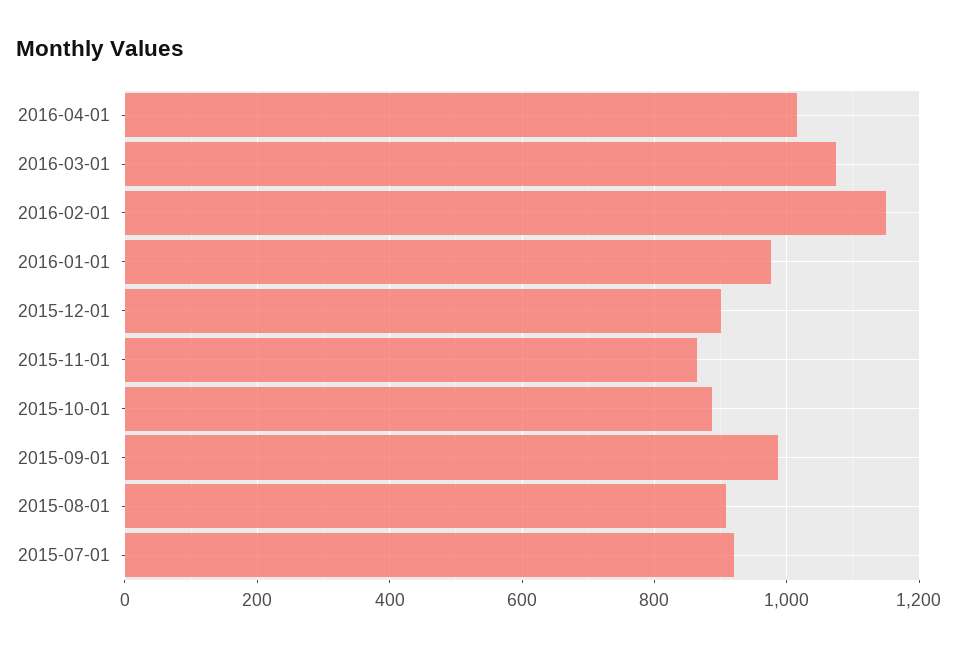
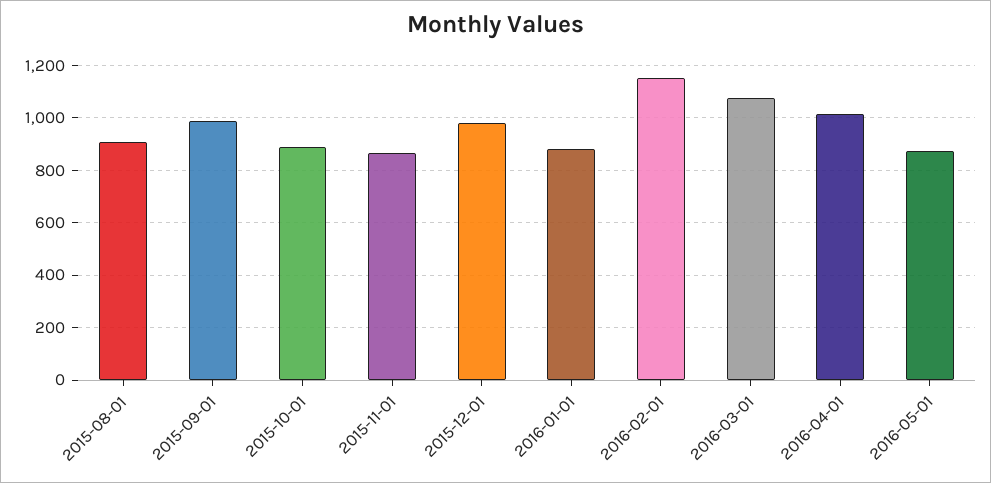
2016-01-01: 980 -> 875
2015-12-01: 900 -> 975
2015-07-01: 920 -> none
2016-05-01: none -> 875

